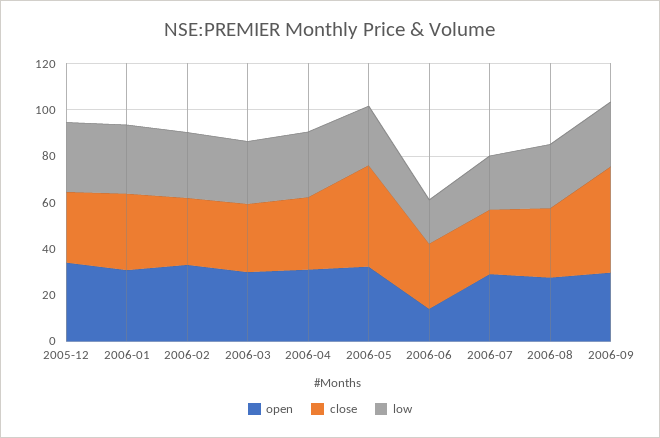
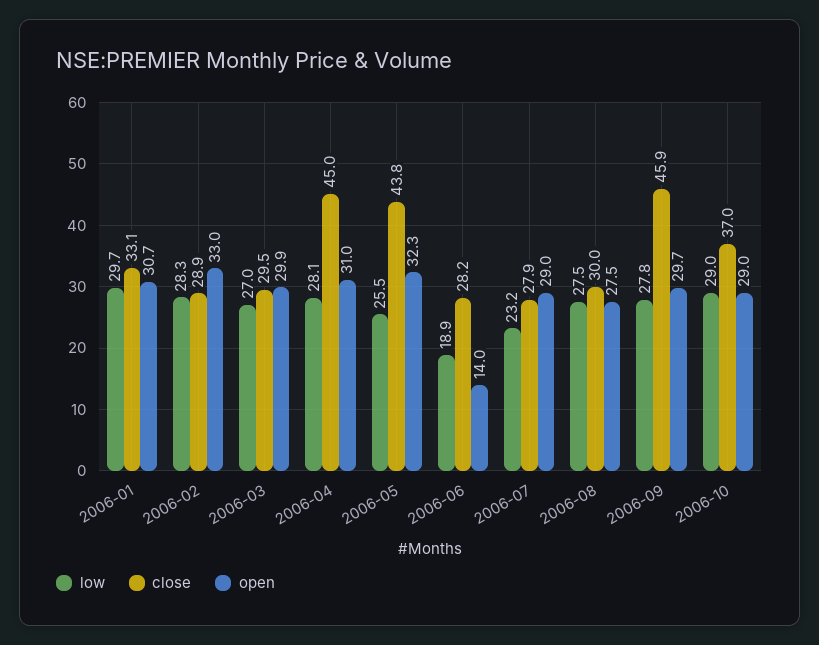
open, 2005-12: 35 -> none
close, 2005-12: 30 -> none
low, 2005-12: 30 -> none
close, 2006-04: 30 -> 45
low, 2006-10: none -> 29
close, 2006-10: none -> 37
open, 2006-10: none -> 29

